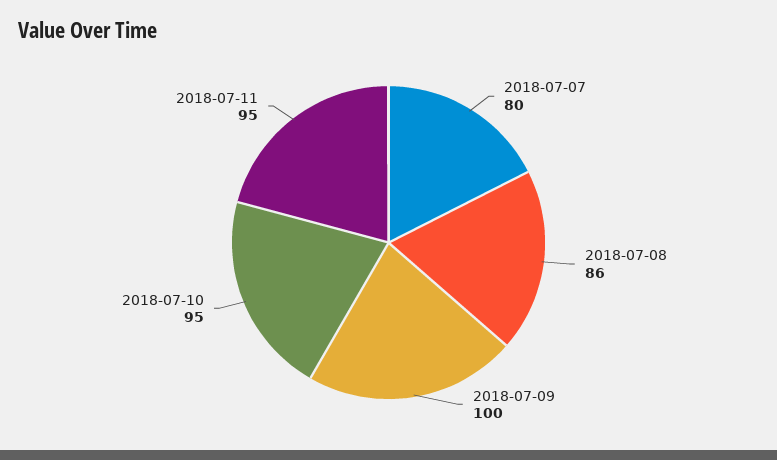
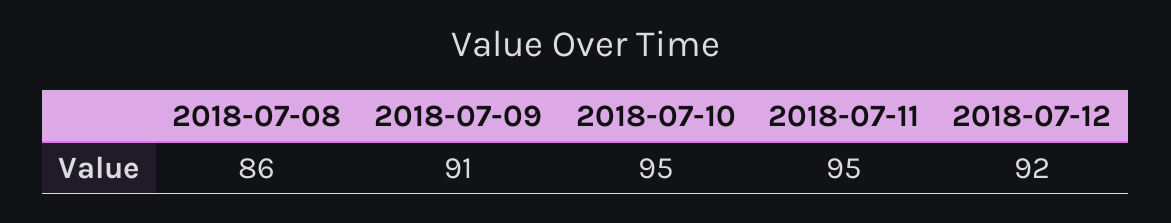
2018-07-07: 80 -> none
2018-07-09: 100 -> 91
2018-07-12: none -> 92

